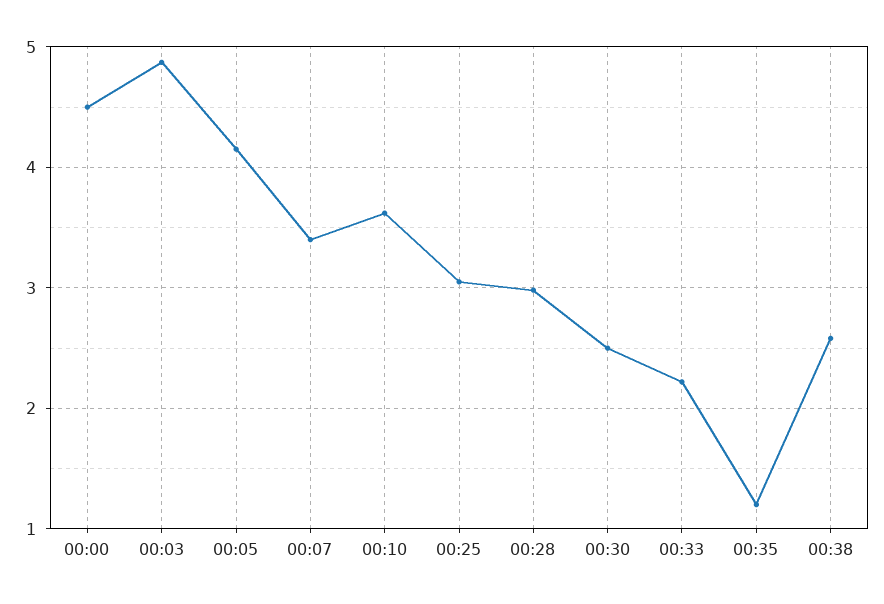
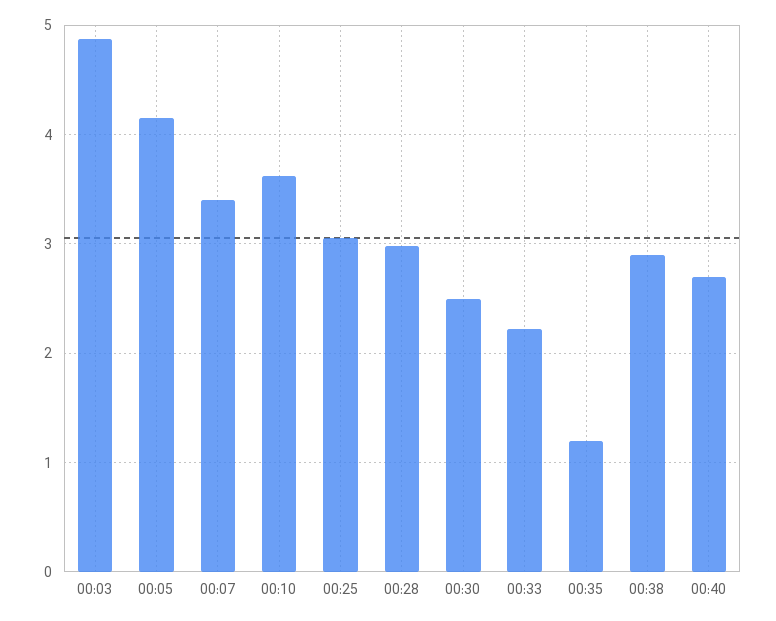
00:00: 4.5 -> none
00:38: 2.6 -> 2.9
00:40: none -> 2.7

